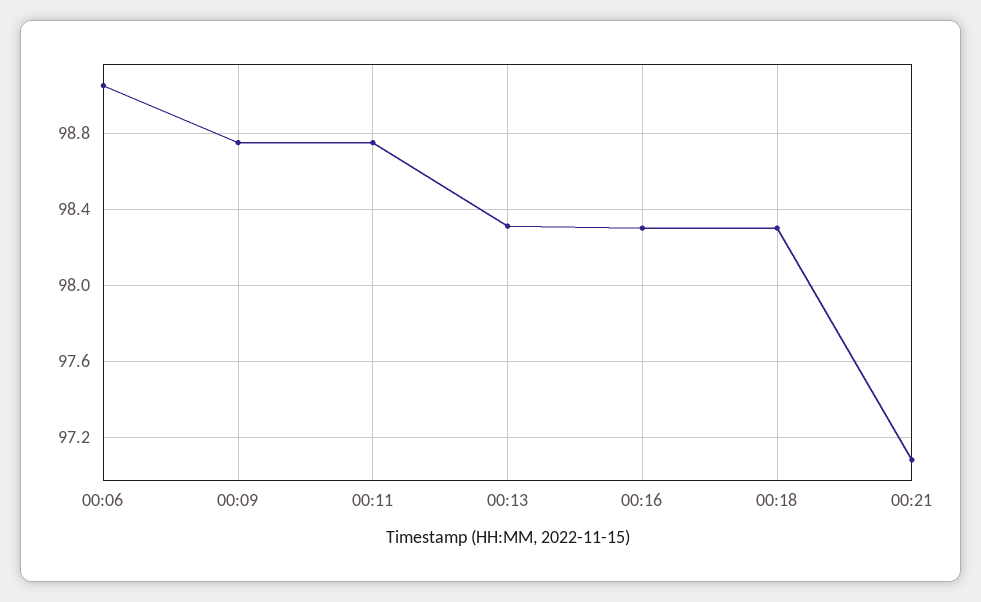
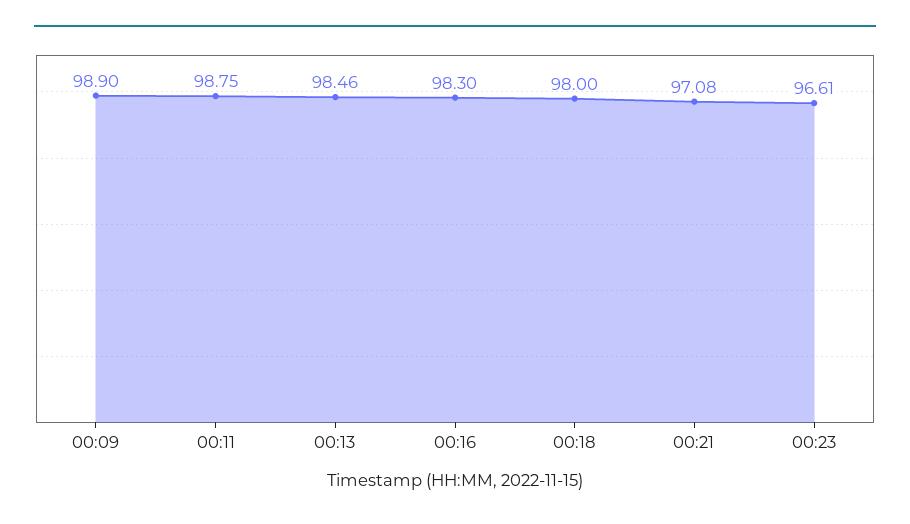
00:06: 99.05 -> none
00:09: 98.75 -> 98.9
00:13: 98.3 -> 98.46
00:18: 98.3 -> 98
00:23: none -> 96.61

